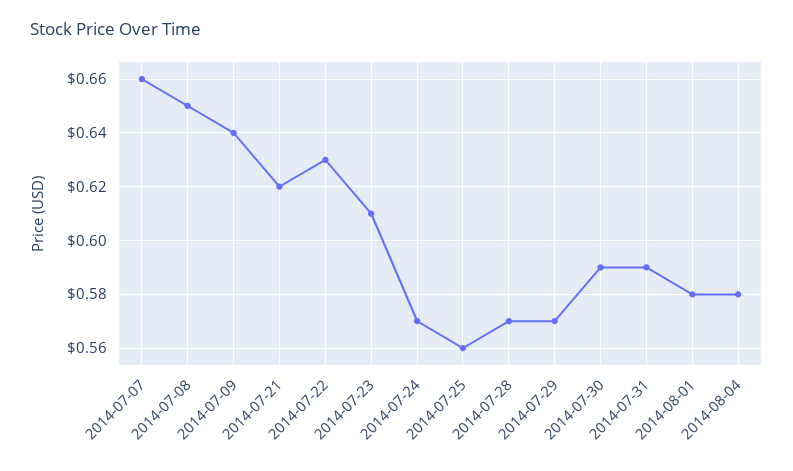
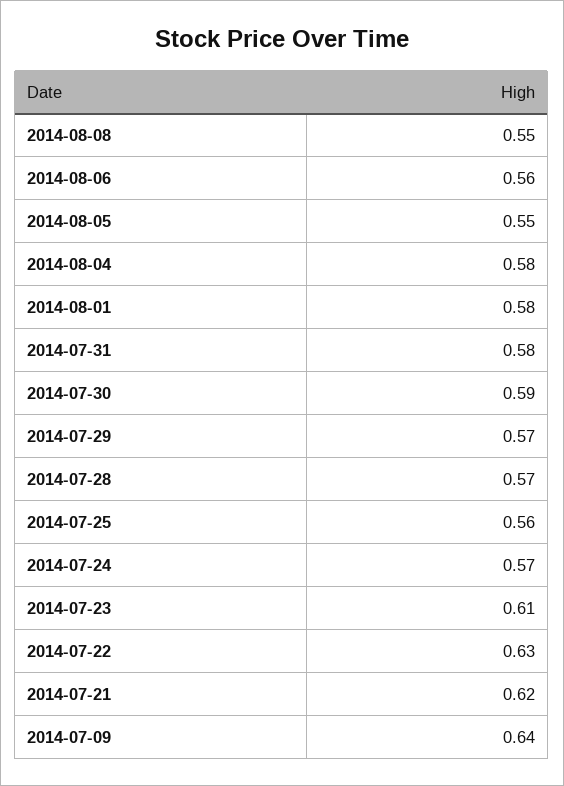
2014-07-07: 0.66 -> none
2014-07-08: 0.65 -> none
2014-07-31: 0.59 -> 0.58
2014-08-08: none -> 0.55
2014-08-06: none -> 0.56
2014-08-05: none -> 0.55

